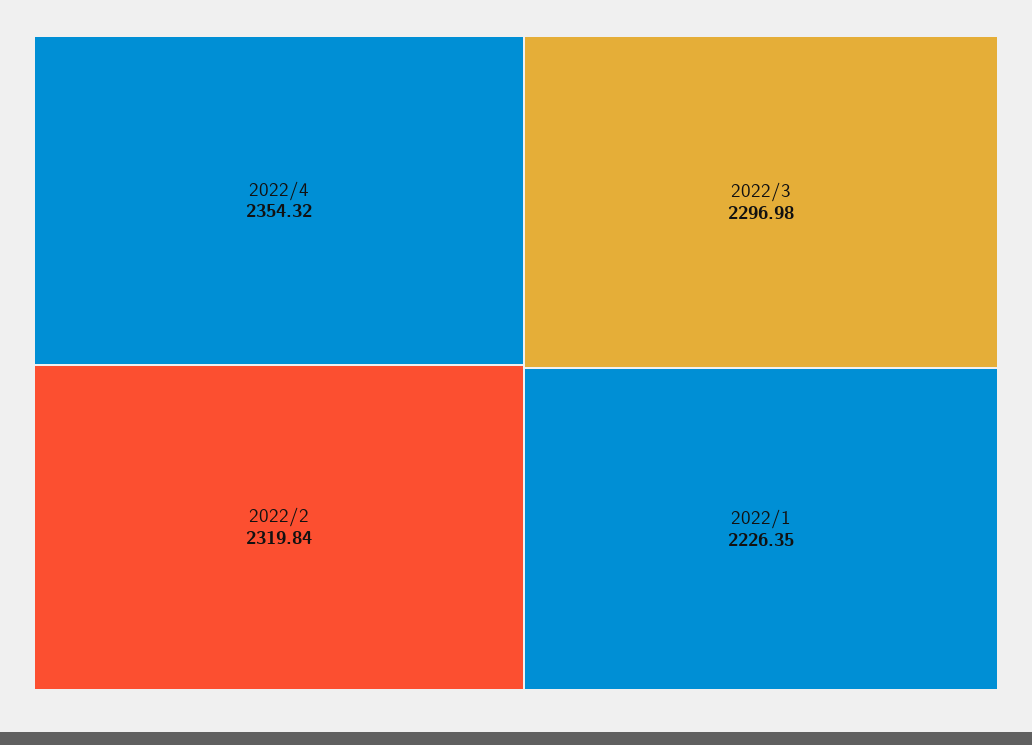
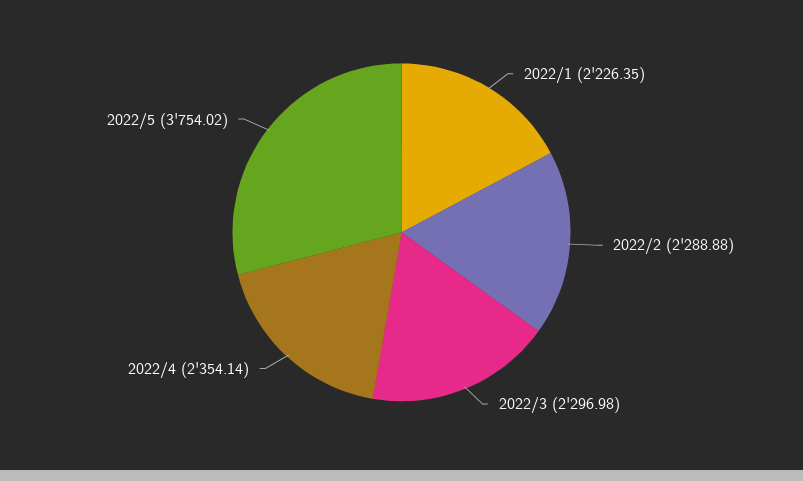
2022/4: 2354.32 -> 2354.14
2022/2: 2319.84 -> 2288.88
2022/5: none -> 3754.02

